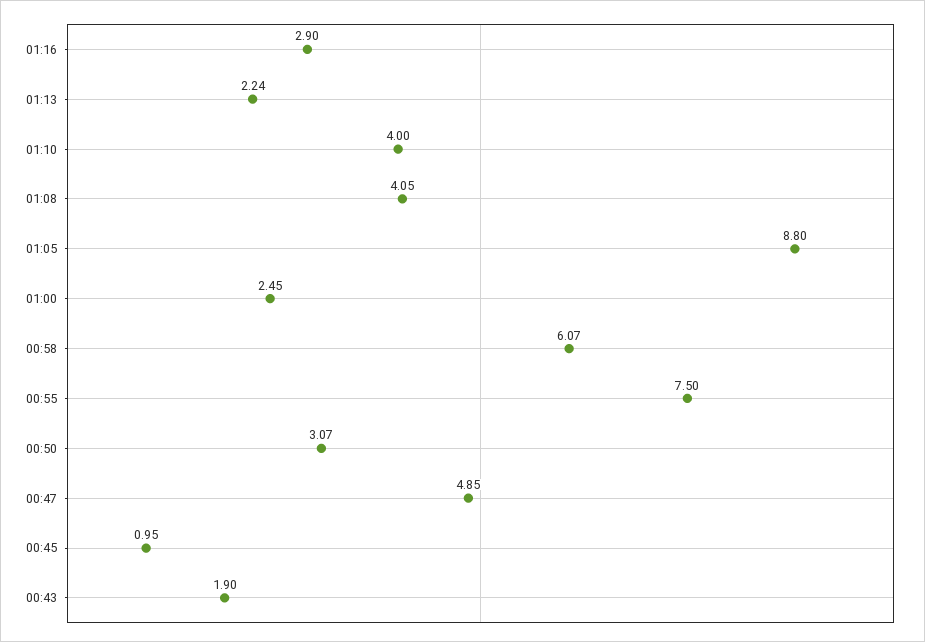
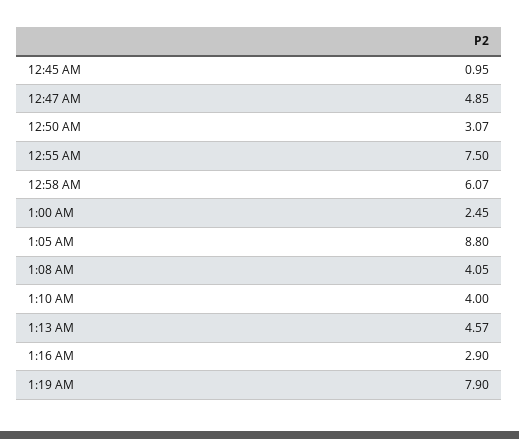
01:13: 2.24 -> 4.57
00:43: 1.9 -> none
1:19 AM: none -> 7.9

